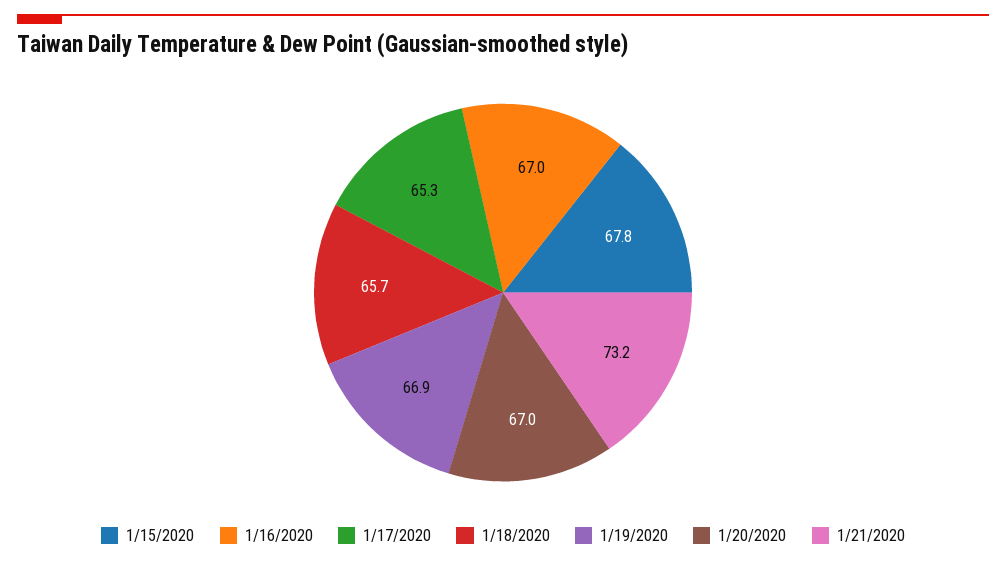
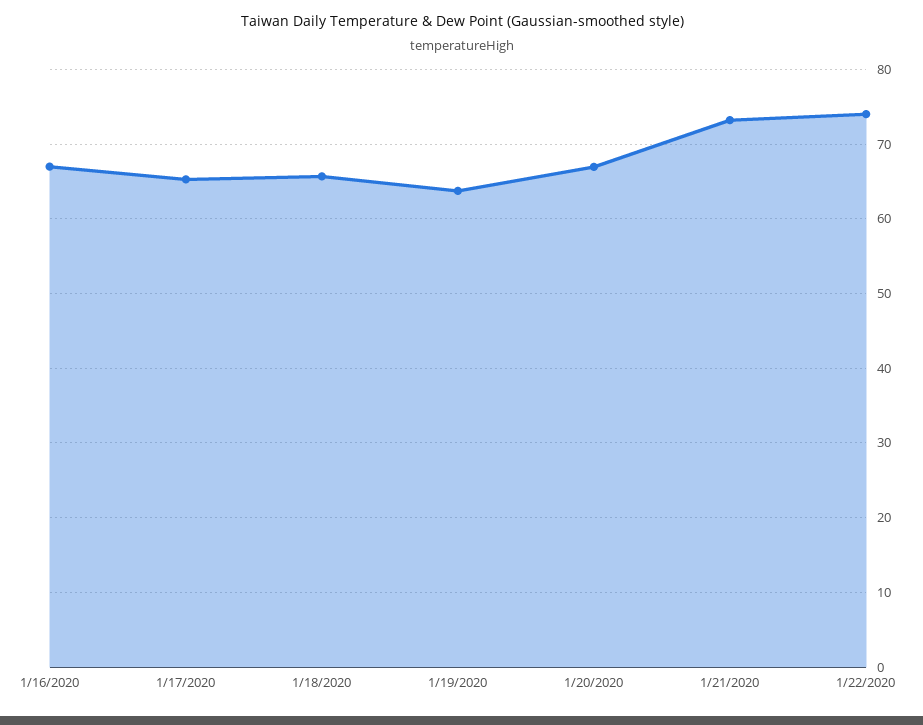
1/15/2020: 67.8 -> none
1/19/2020: 66.9 -> 64
1/22/2020: none -> 74

